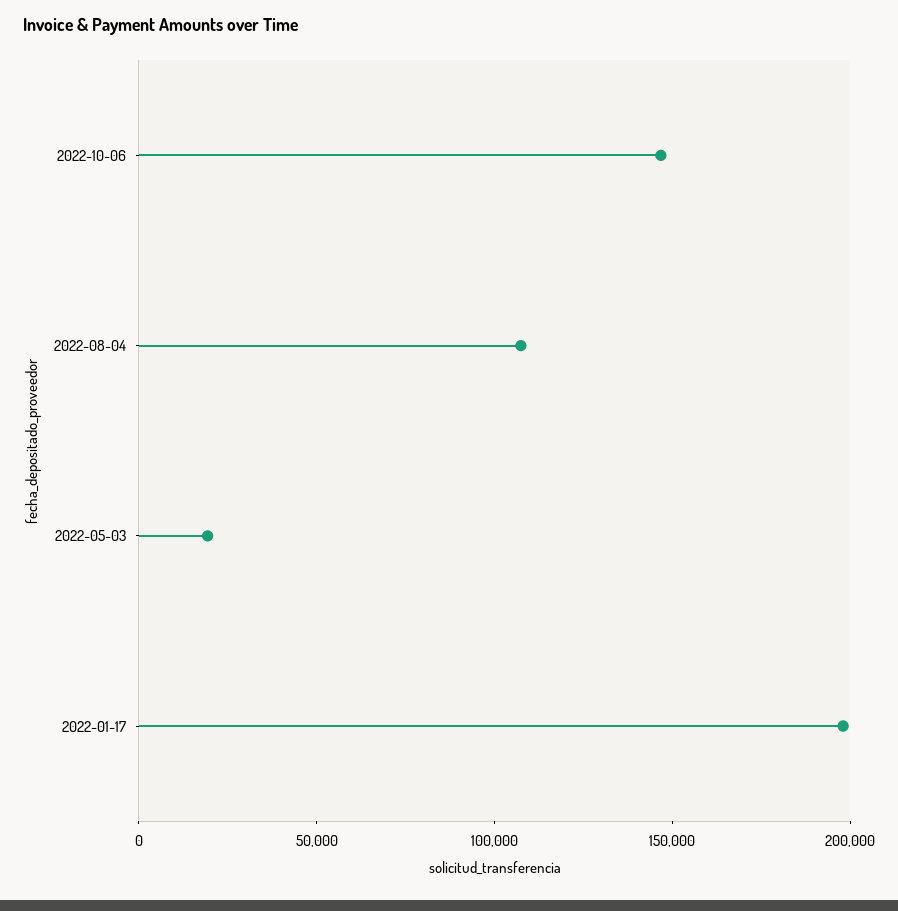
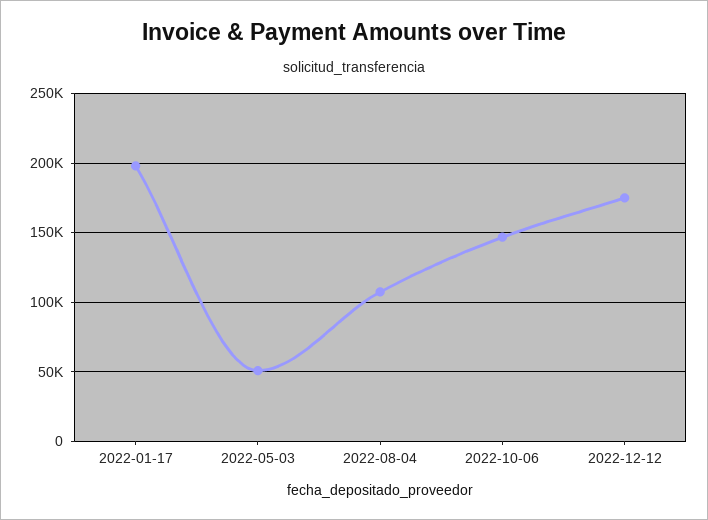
2022-05-03: 20000 -> 50000
2022-12-12: none -> 175000

